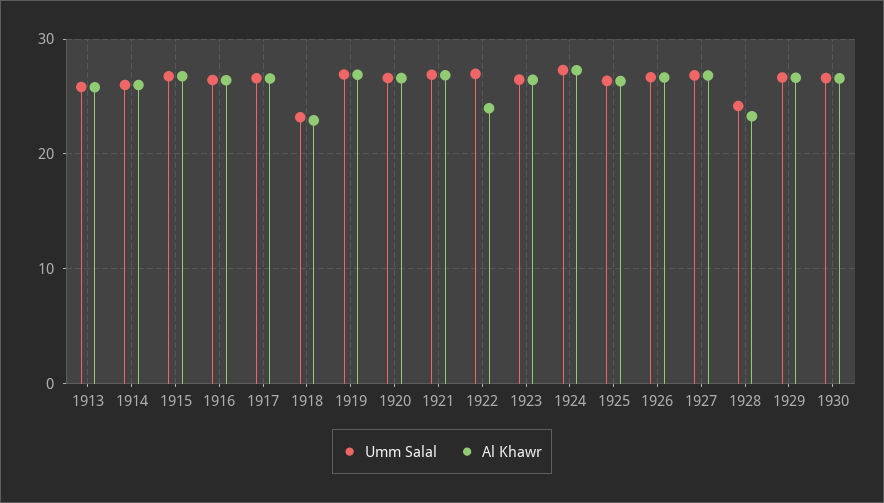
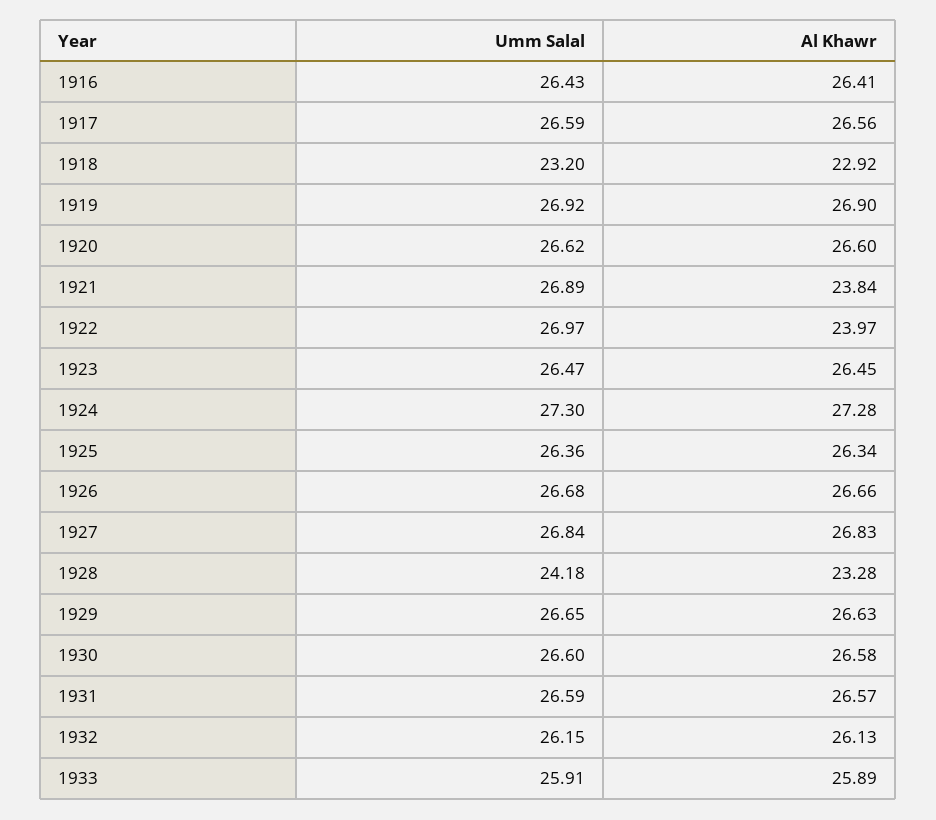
Umm Salal, 1913: 26 -> none
Al Khawr, 1913: 26 -> none
Umm Salal, 1914: 26 -> none
Al Khawr, 1914: 26 -> none
Umm Salal, 1915: 27 -> none
Al Khawr, 1915: 27 -> none
Al Khawr, 1921: 27 -> 23.84
Umm Salal, 1931: none -> 26.59
Al Khawr, 1931: none -> 26.57
Umm Salal, 1932: none -> 26.15
Al Khawr, 1932: none -> 26.13
Umm Salal, 1933: none -> 25.91
Al Khawr, 1933: none -> 25.89

